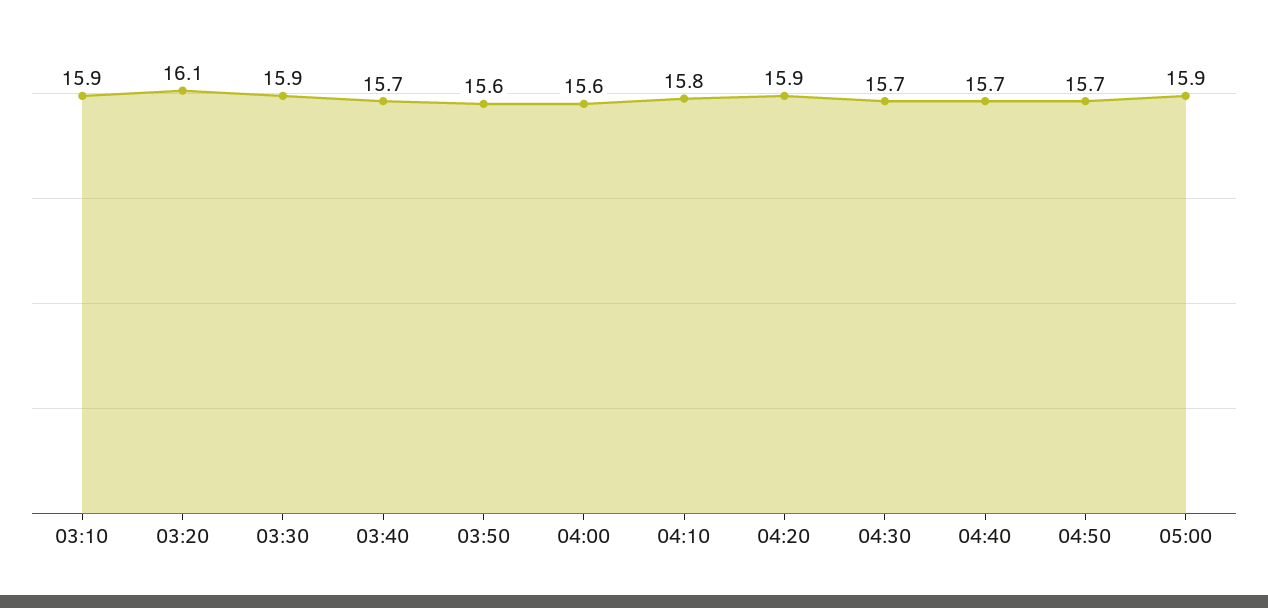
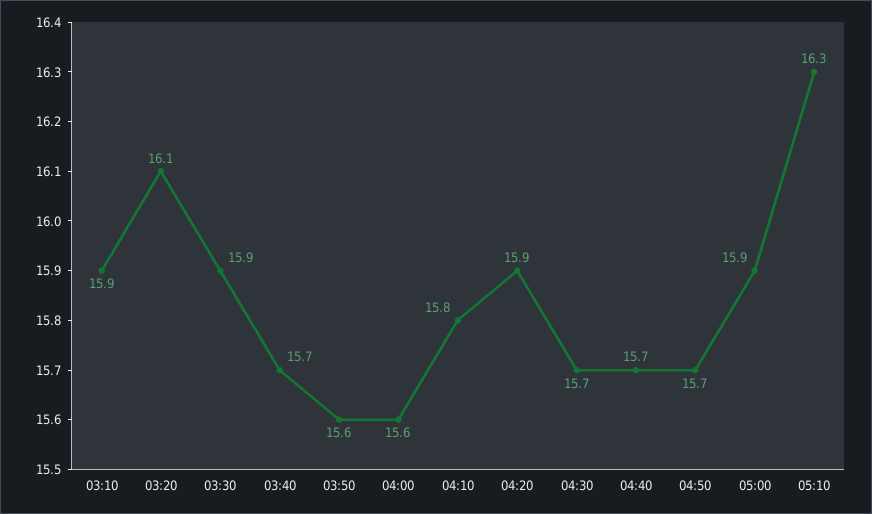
05:10: none -> 16.3

